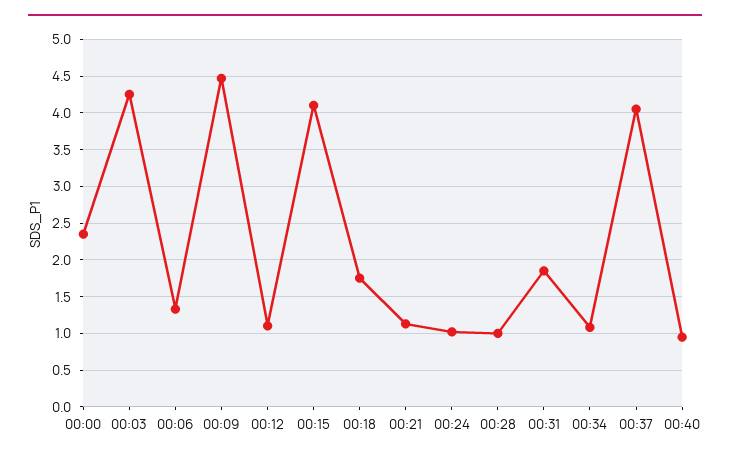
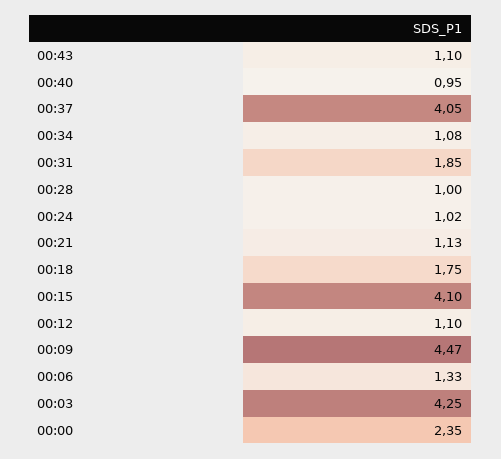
00:43: none -> 1.1

